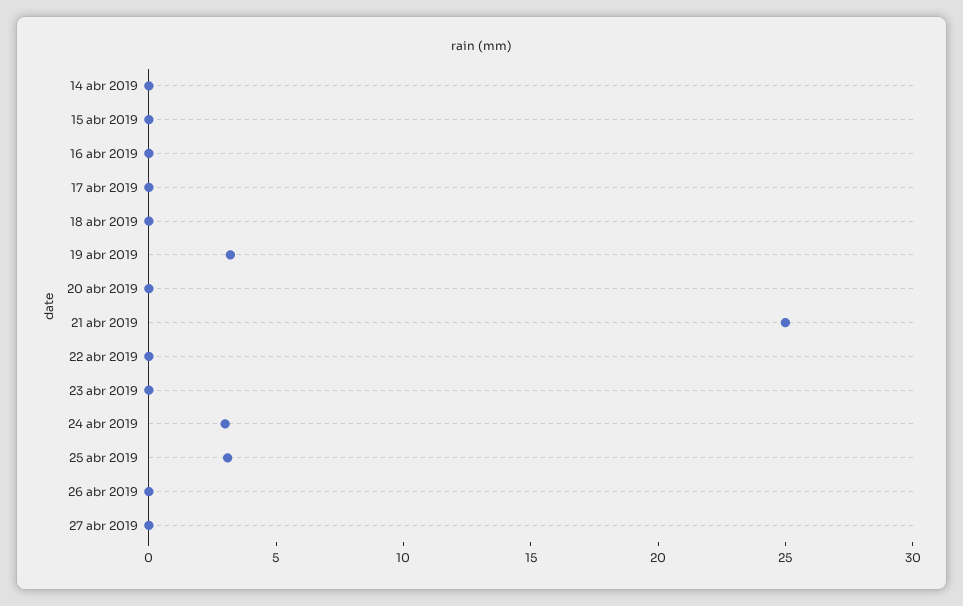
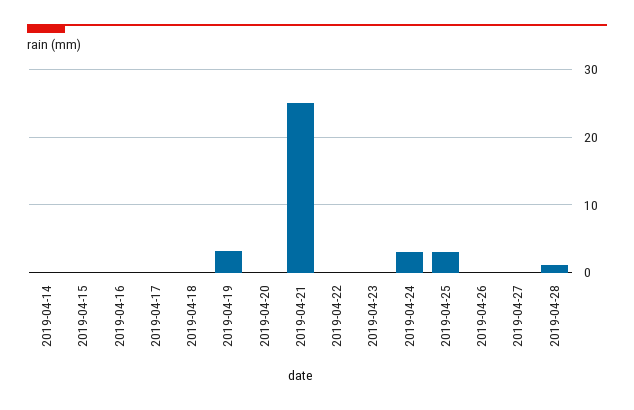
2019-04-28: none -> 1

